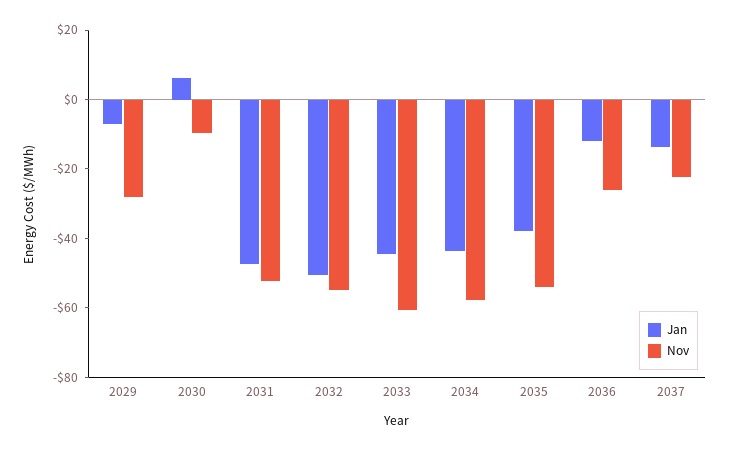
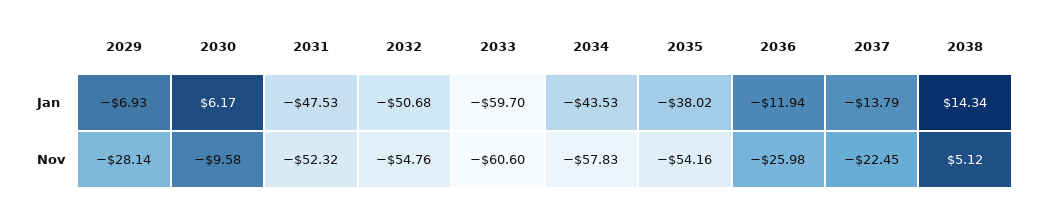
Jan, 2033: -45 -> -59.7
Jan, 2038: none -> 14.34
Nov, 2038: none -> 5.12

